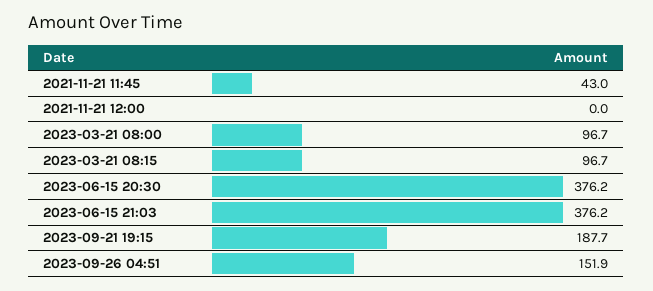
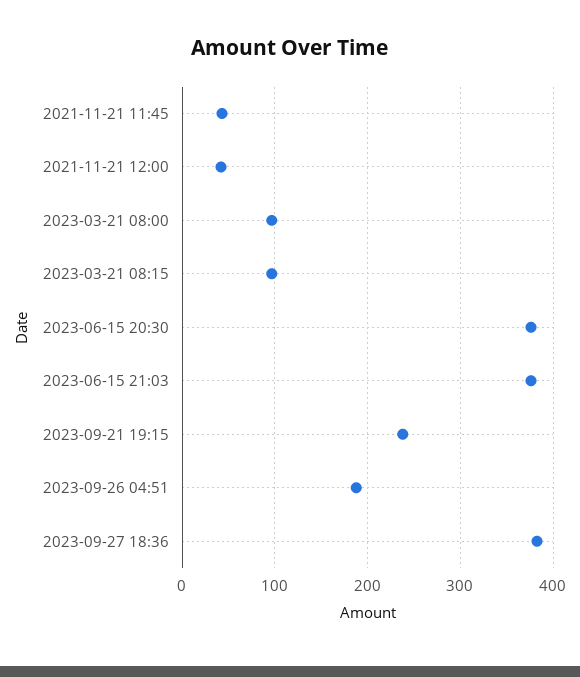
2021-11-21 12:00: 0 -> 40
2023-09-21 19:15: 187.7 -> 240
2023-09-26 04:51: 151.9 -> 190
2023-09-27 18:36: none -> 380

